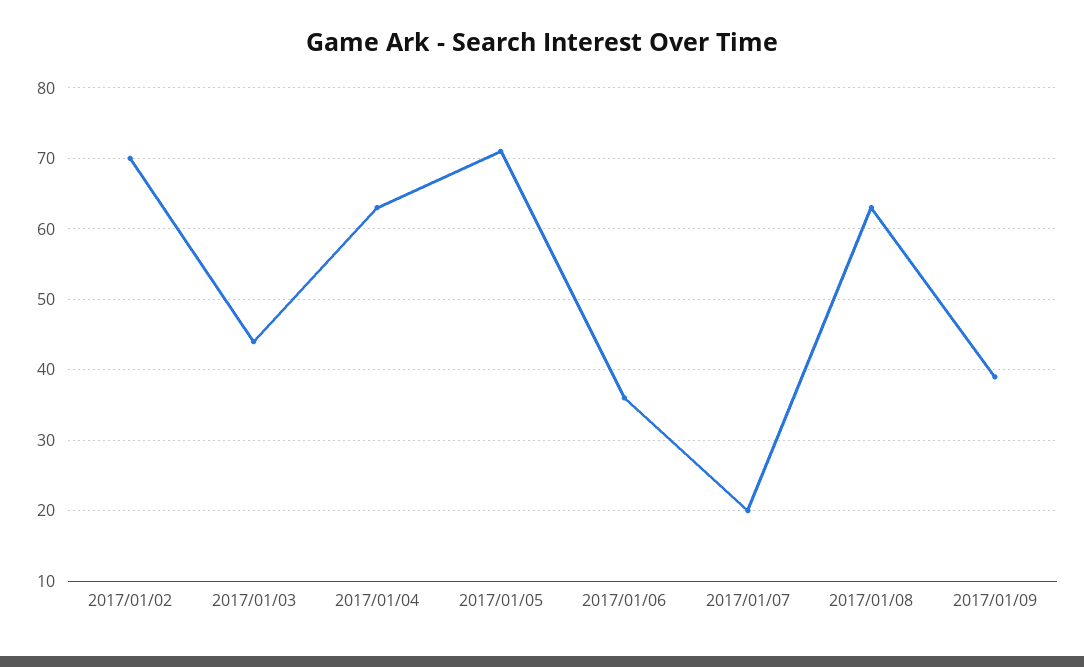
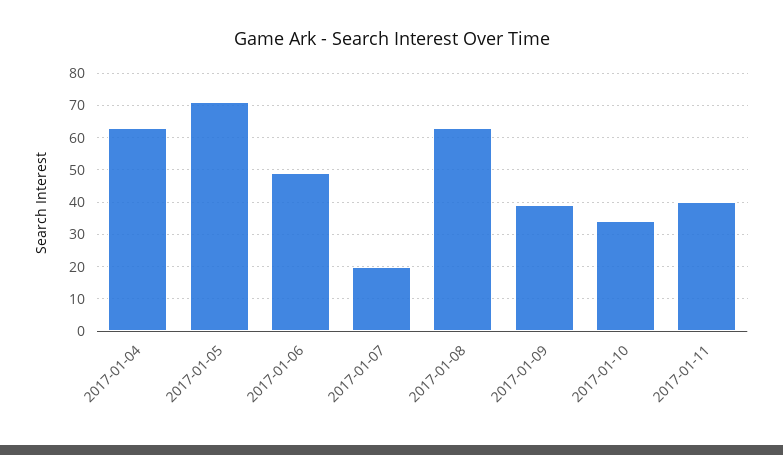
2017/01/02: 70 -> none
2017/01/03: 44 -> none
2017/01/06: 36 -> 50
2017-01-10: none -> 35
2017-01-11: none -> 40

